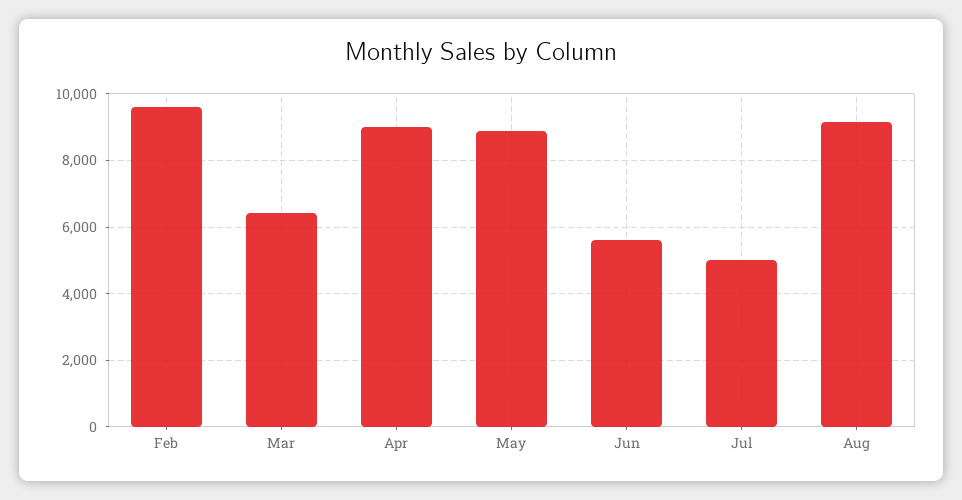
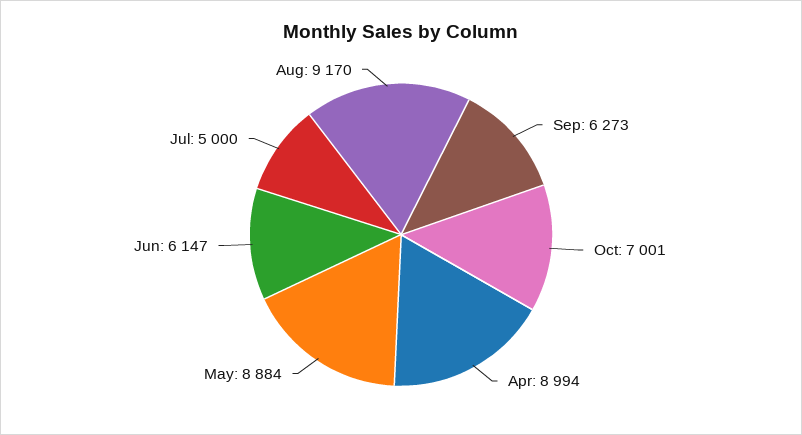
Feb: 9600 -> none
Mar: 6400 -> none
Jun: 5600 -> 6147
Sep: none -> 6273
Oct: none -> 7001

